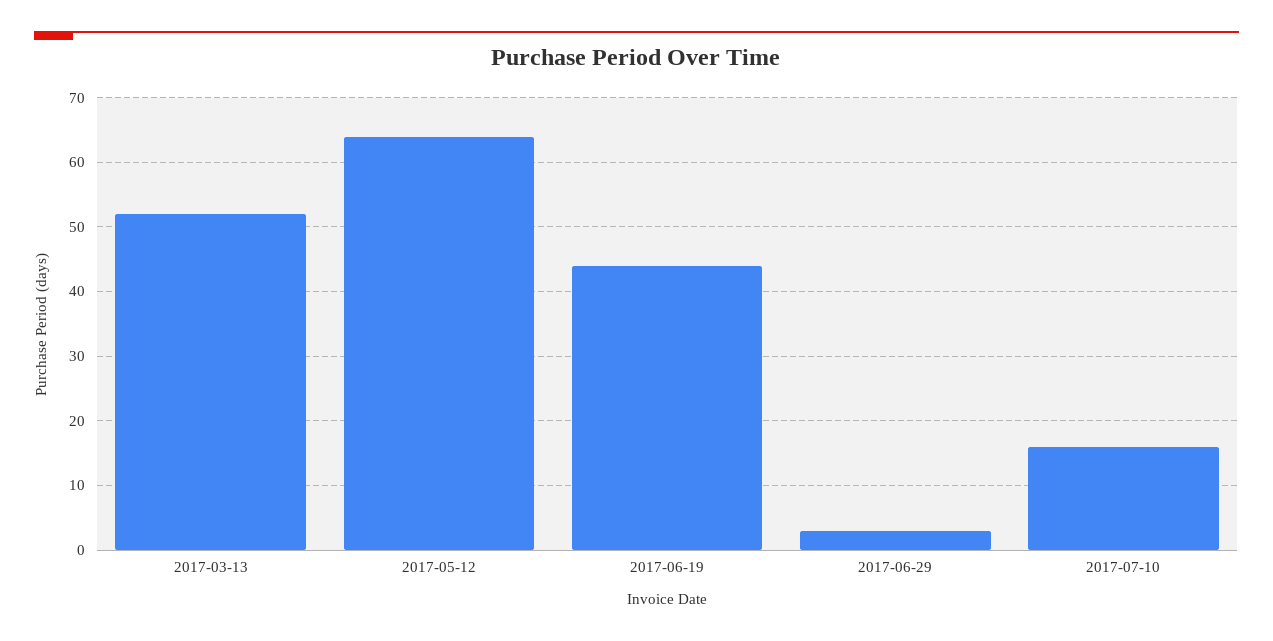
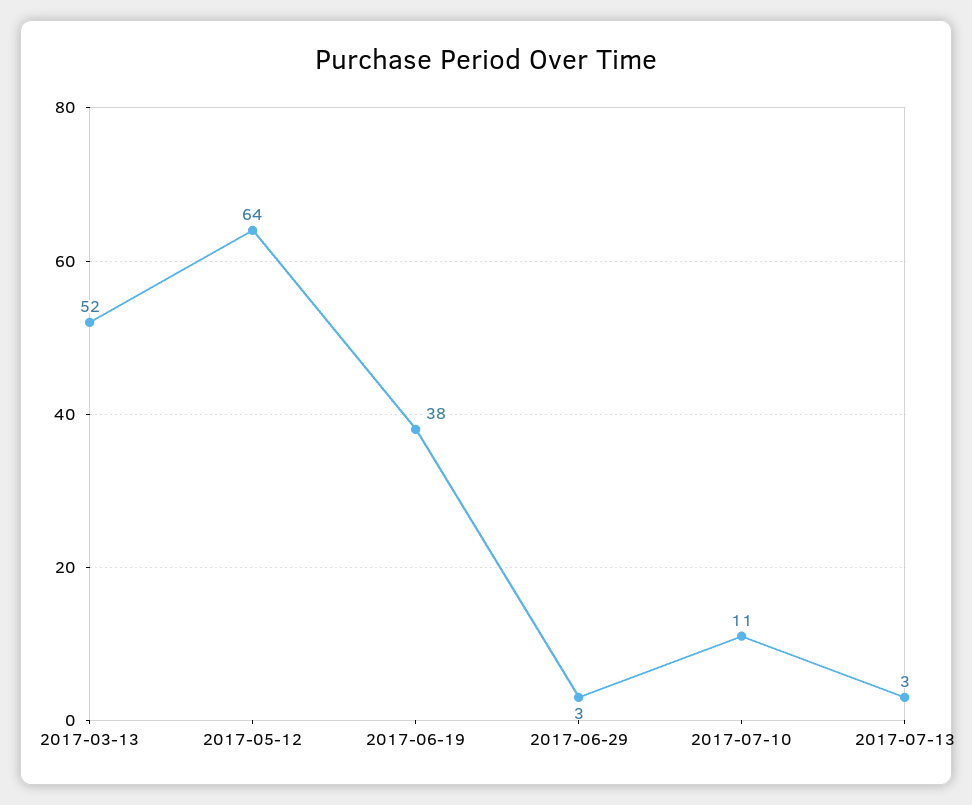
2017-06-19: 44 -> 38
2017-07-10: 16 -> 11
2017-07-13: none -> 3

